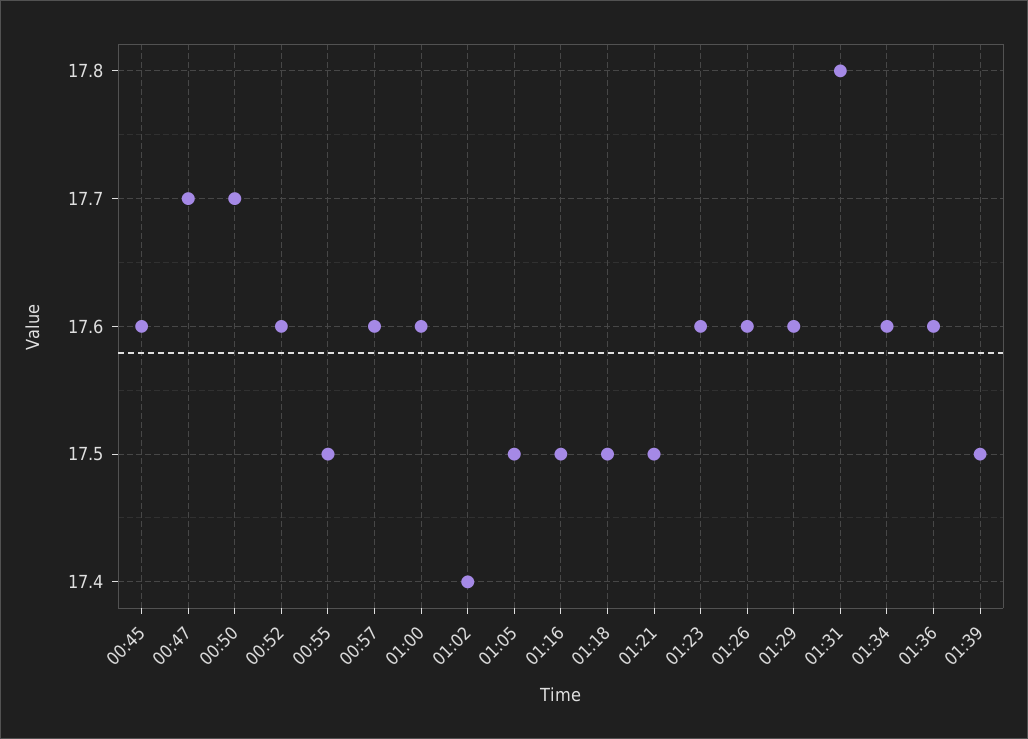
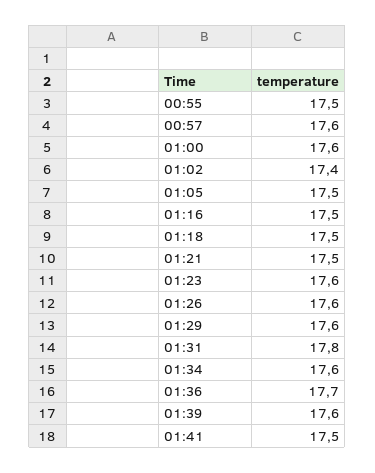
00:45: 17.6 -> none
00:47: 17.7 -> none
00:50: 17.7 -> none
00:52: 17.6 -> none
01:36: 17.6 -> 17.7
01:39: 17.5 -> 17.6
01:41: none -> 17.5

